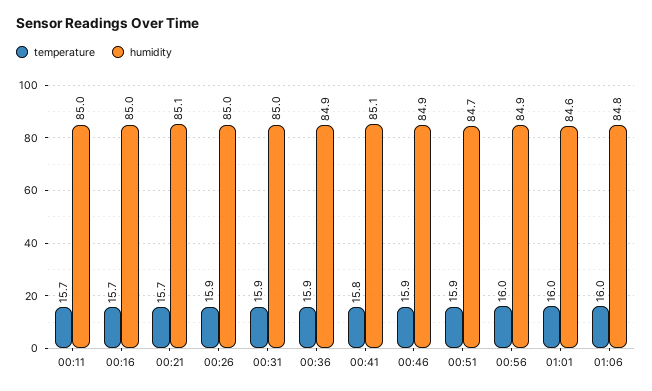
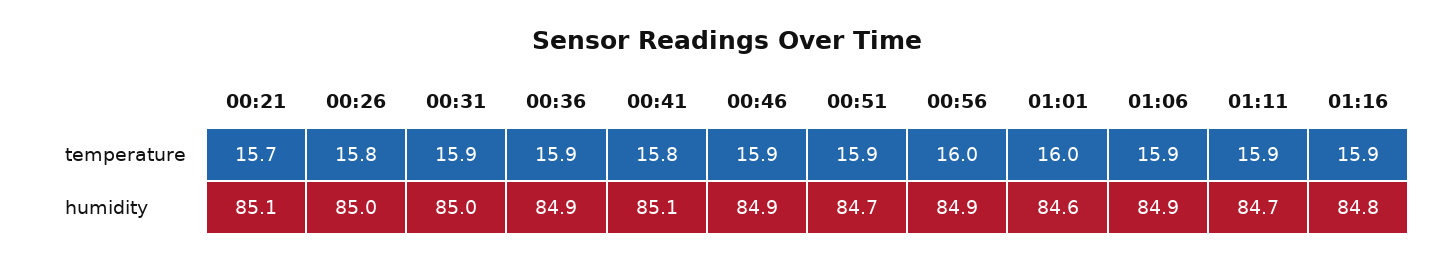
temperature, 00:11: 15.7 -> none
humidity, 00:11: 85 -> none
temperature, 00:16: 15.7 -> none
humidity, 00:16: 85 -> none
temperature, 00:26: 15.9 -> 15.8
temperature, 01:06: 16 -> 15.9
humidity, 01:06: 84.8 -> 84.9
temperature, 01:11: none -> 15.9
temperature, 01:16: none -> 15.9
humidity, 01:11: none -> 84.7
humidity, 01:16: none -> 84.8

